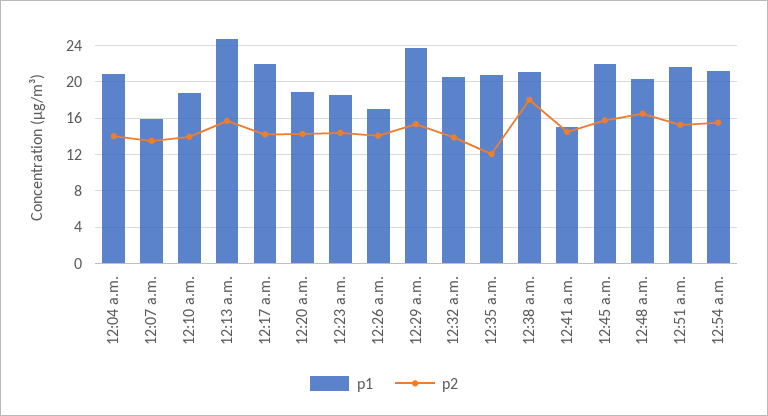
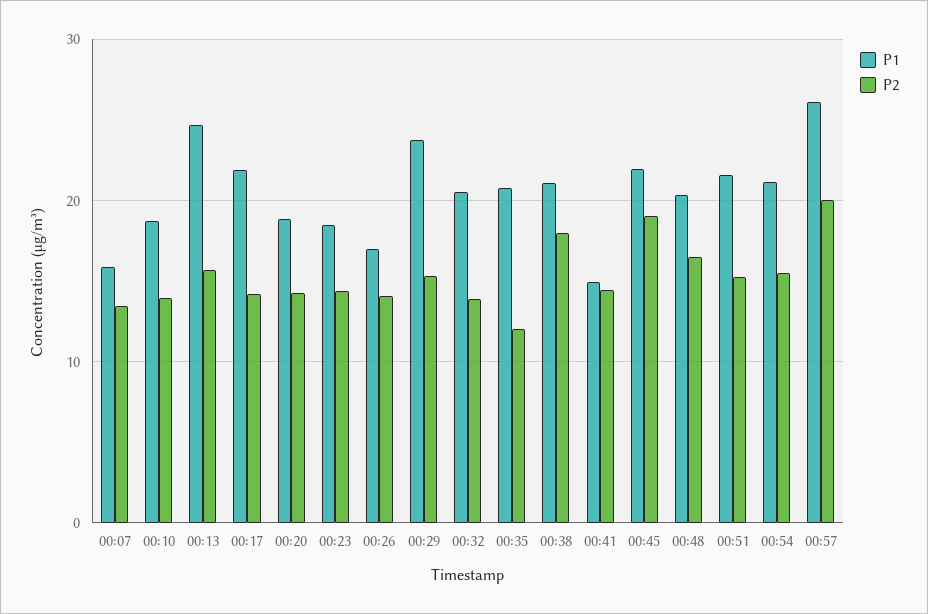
p1, 12:04 a.m.: 21 -> none
p2, 12:04 a.m.: 14 -> none
p2, 12:45 a.m.: 16 -> 19
p1, 00:57: none -> 26
p2, 00:57: none -> 20

